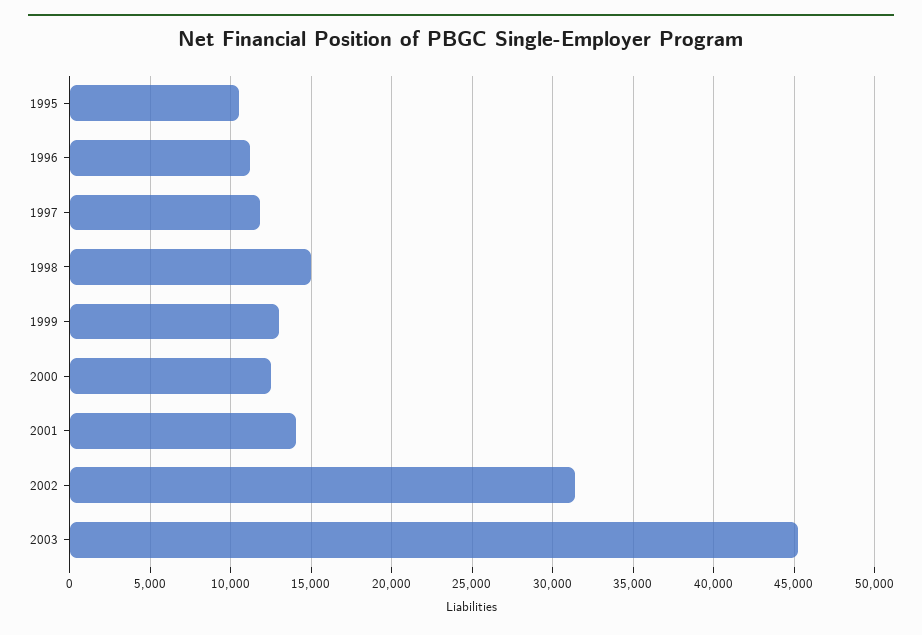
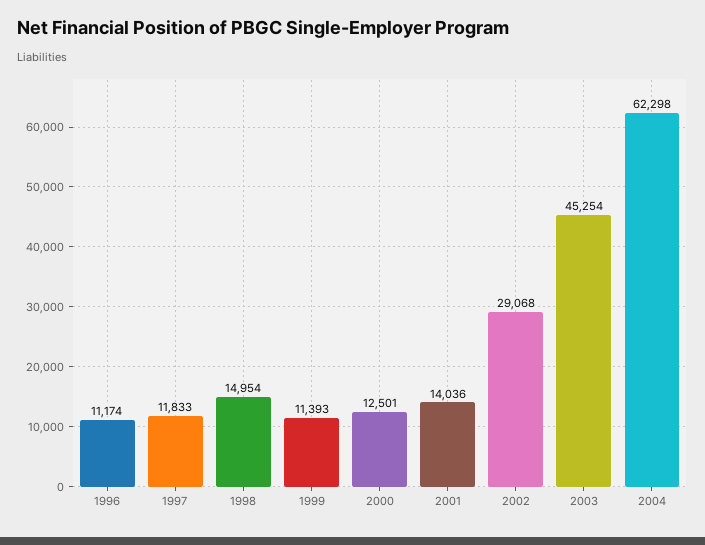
1995: 10500 -> none
1999: 13000 -> 11393
2002: 31500 -> 29068
2004: none -> 62298

